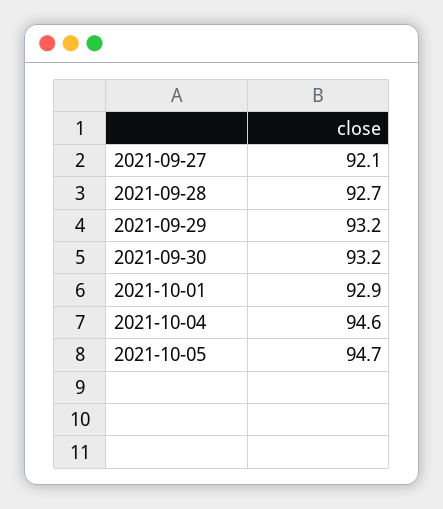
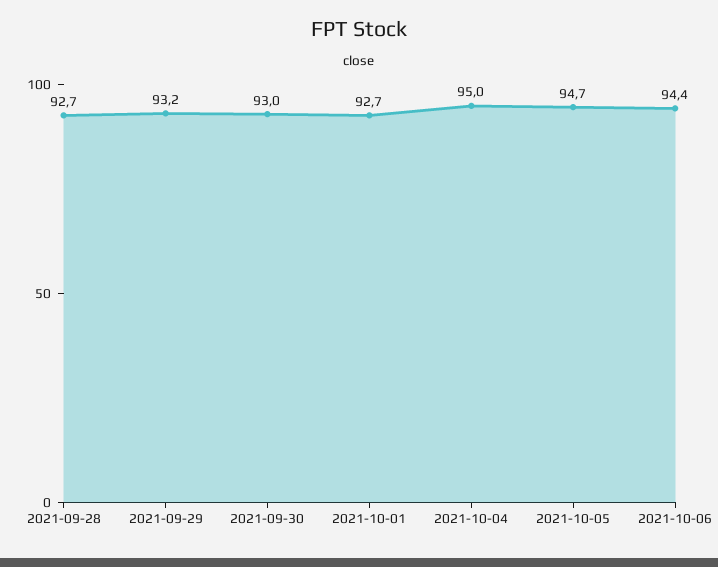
2021-09-27: 92.1 -> none
2021-09-30: 93.2 -> 93
2021-10-01: 92.9 -> 92.7
2021-10-04: 94.6 -> 95
2021-10-06: none -> 94.4

